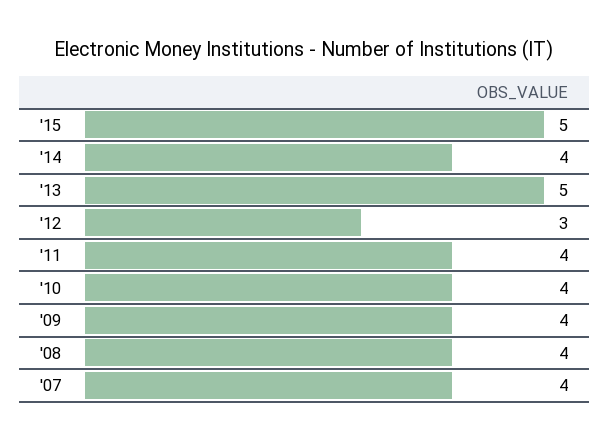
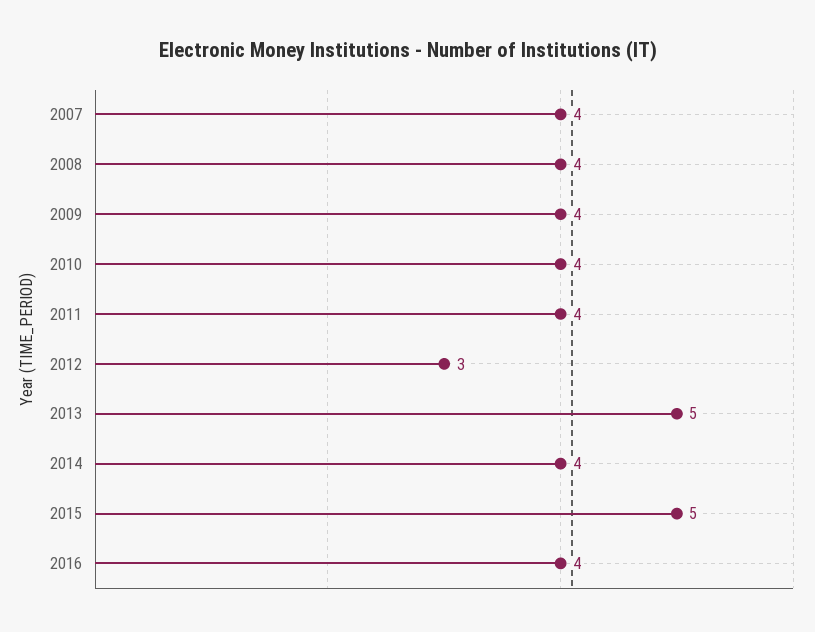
2016: none -> 4

